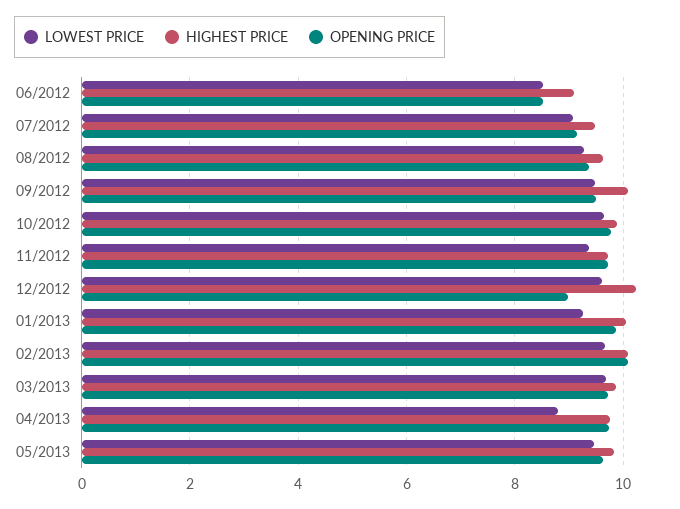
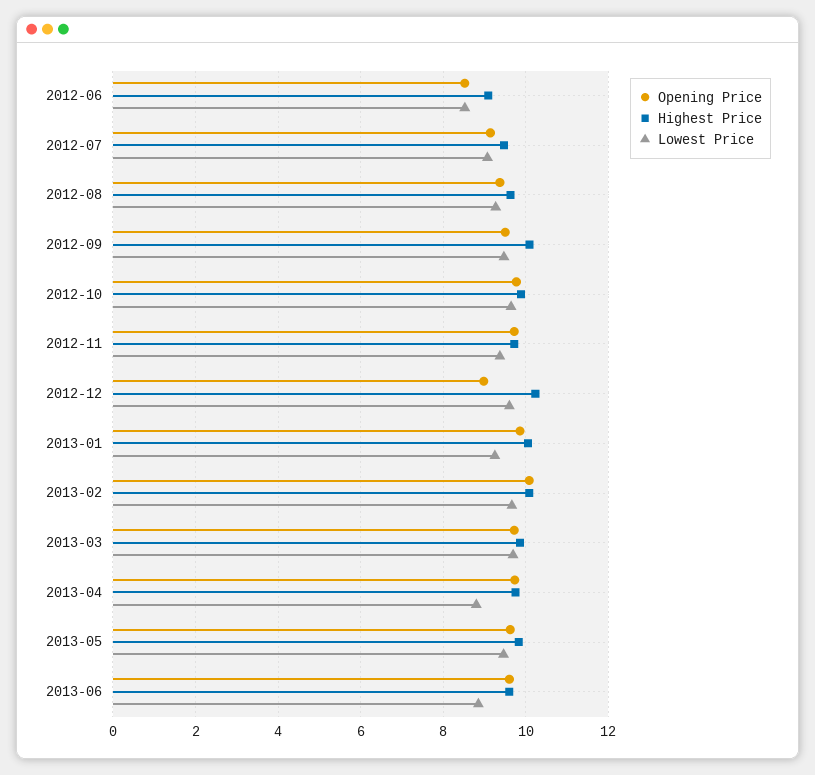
OPENING PRICE, 2013-06: none -> 9.6
HIGHEST PRICE, 2013-06: none -> 9.6
LOWEST PRICE, 2013-06: none -> 8.8

